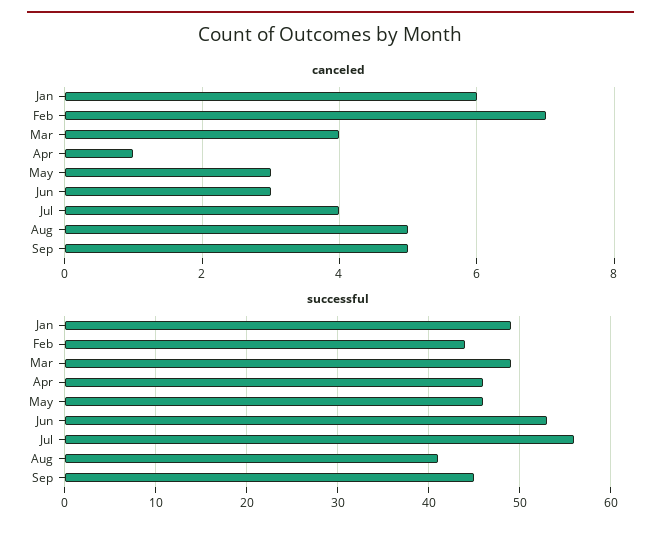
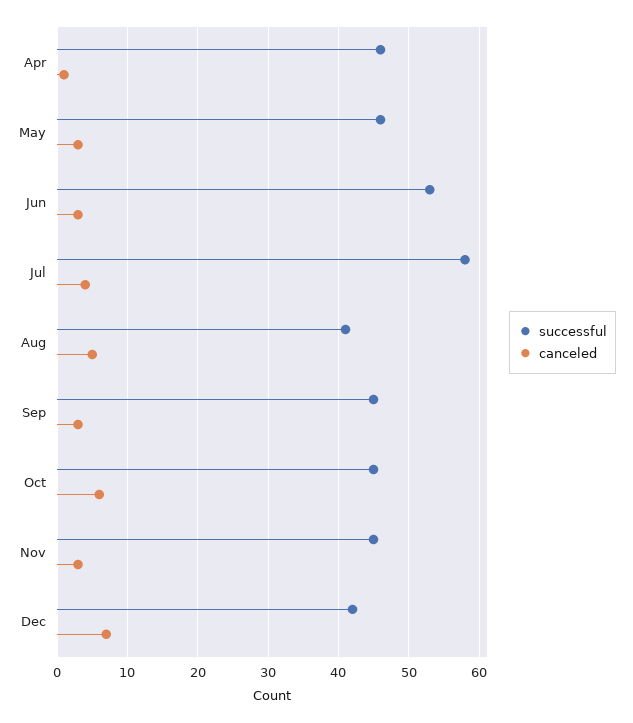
canceled, Jan: 6 -> none
canceled, Feb: 7 -> none
canceled, Mar: 4 -> none
canceled, Sep: 5 -> 3
successful, Jan: 49 -> none
successful, Feb: 44 -> none
successful, Mar: 49 -> none
successful, Jul: 56 -> 58
successful, Oct: none -> 45
canceled, Oct: none -> 6
successful, Nov: none -> 45
canceled, Nov: none -> 3
successful, Dec: none -> 42
canceled, Dec: none -> 7

